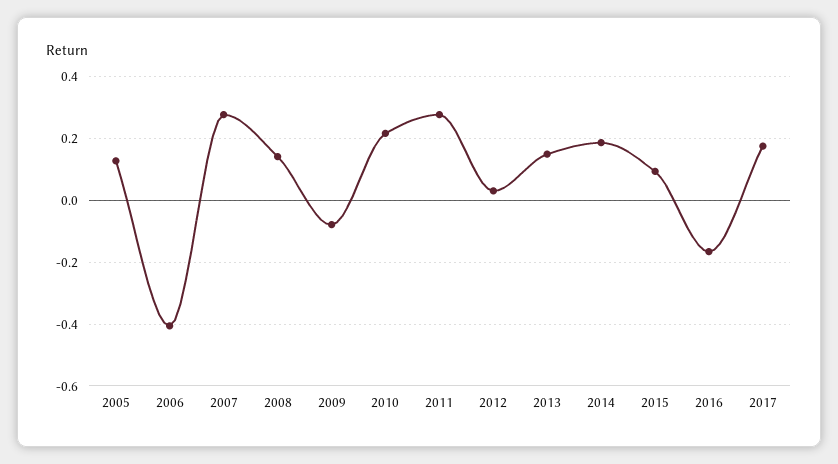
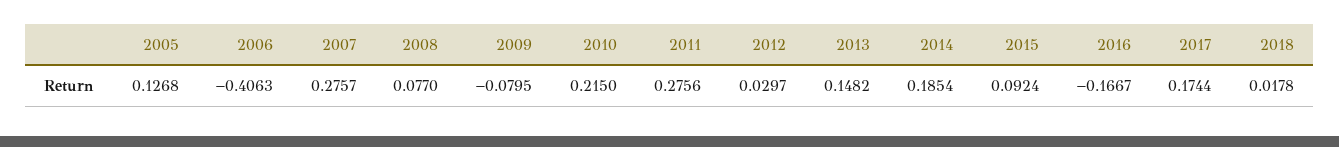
2008: 0.14 -> 0.077
2018: none -> 0.0178

